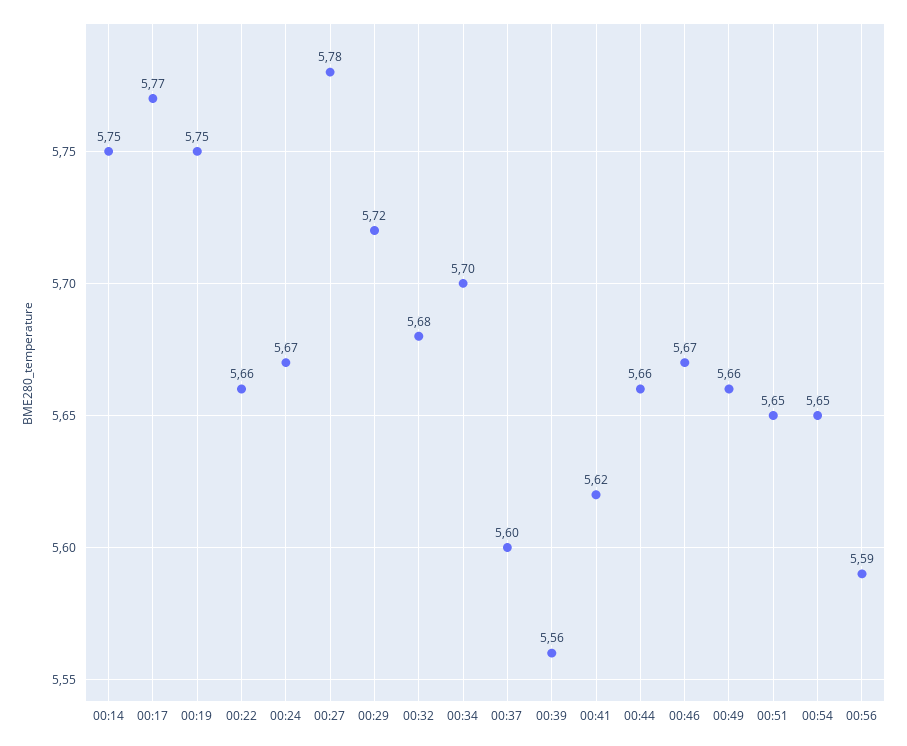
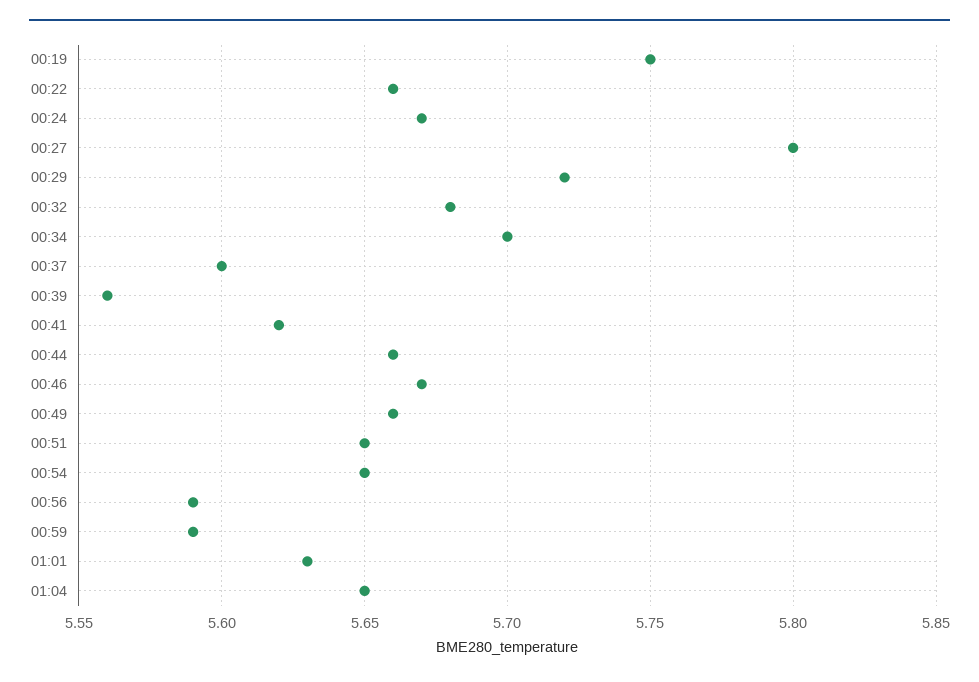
00:14: 5.75 -> none
00:17: 5.77 -> none
00:27: 5.78 -> 5.8
00:59: none -> 5.59
01:01: none -> 5.63
01:04: none -> 5.65

